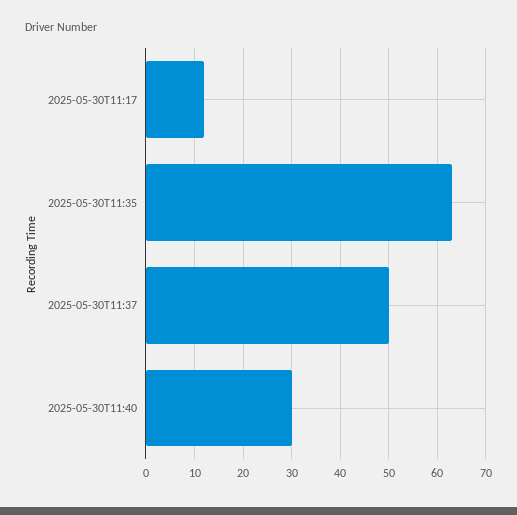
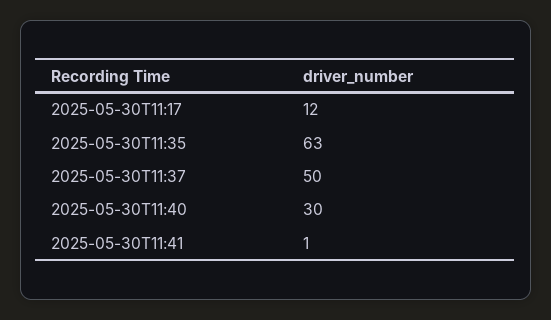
2025-05-30T11:41: none -> 1

